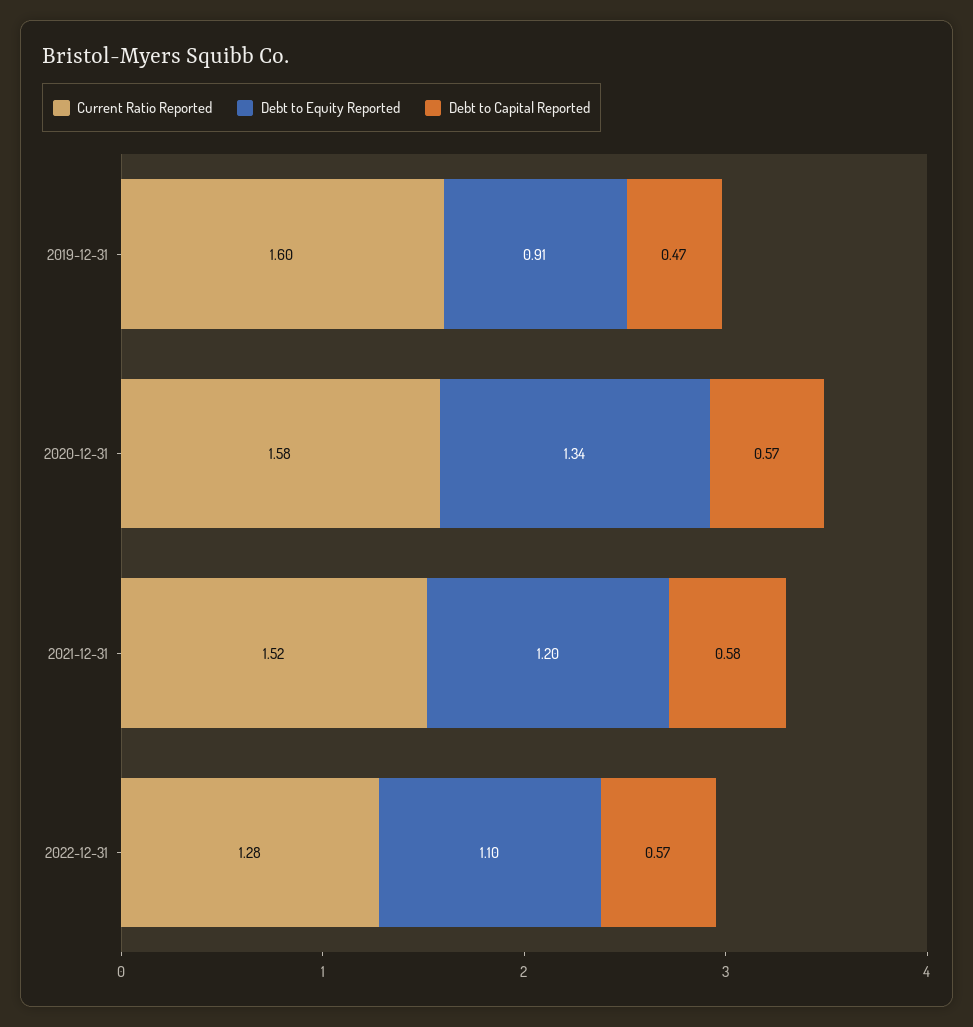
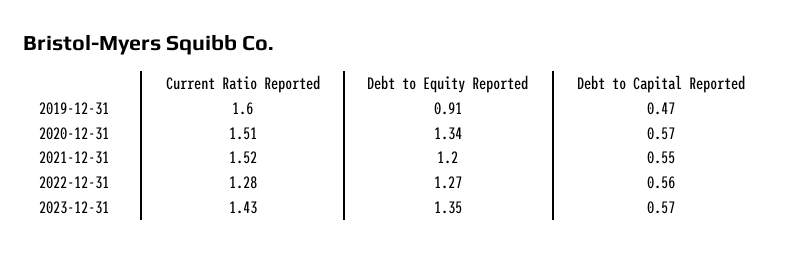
Current Ratio Reported, 2020-12-31: 1.58 -> 1.51
Debt to Capital Reported, 2021-12-31: 0.58 -> 0.55
Debt to Equity Reported, 2022-12-31: 1.1 -> 1.27
Debt to Capital Reported, 2022-12-31: 0.57 -> 0.56
Current Ratio Reported, 2023-12-31: none -> 1.43
Debt to Equity Reported, 2023-12-31: none -> 1.35
Debt to Capital Reported, 2023-12-31: none -> 0.57

